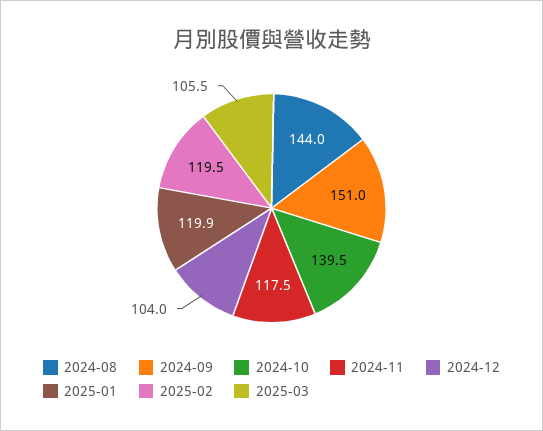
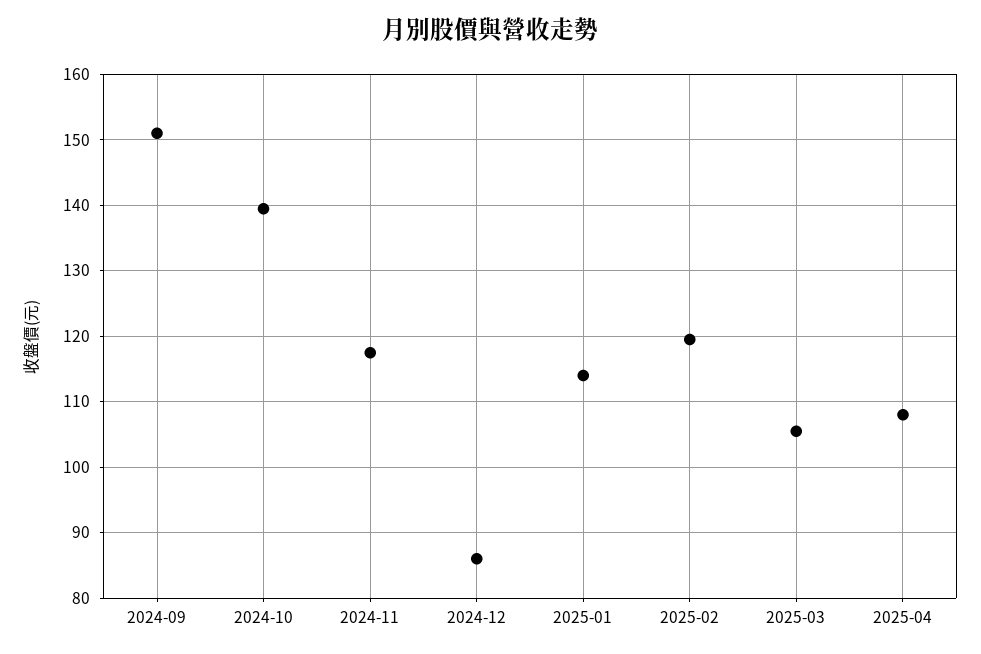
2024-08: 144 -> none
2024-12: 104 -> 86
2025-01: 119.9 -> 114
2025-04: none -> 108

